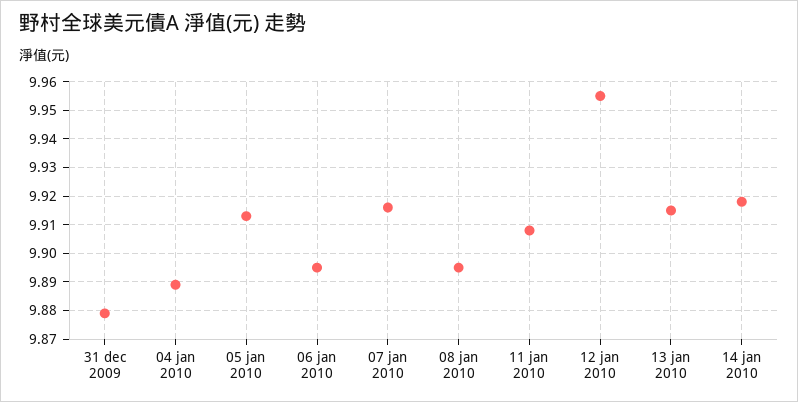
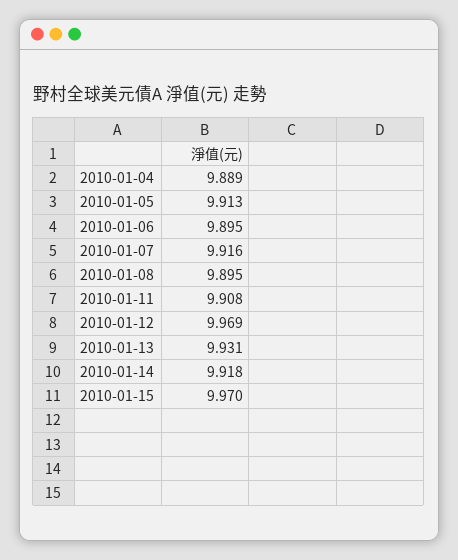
31 dec 2009: 9.88 -> none
12 jan 2010: 9.955 -> 9.969
13 jan 2010: 9.915 -> 9.931
2010-01-15: none -> 9.97

